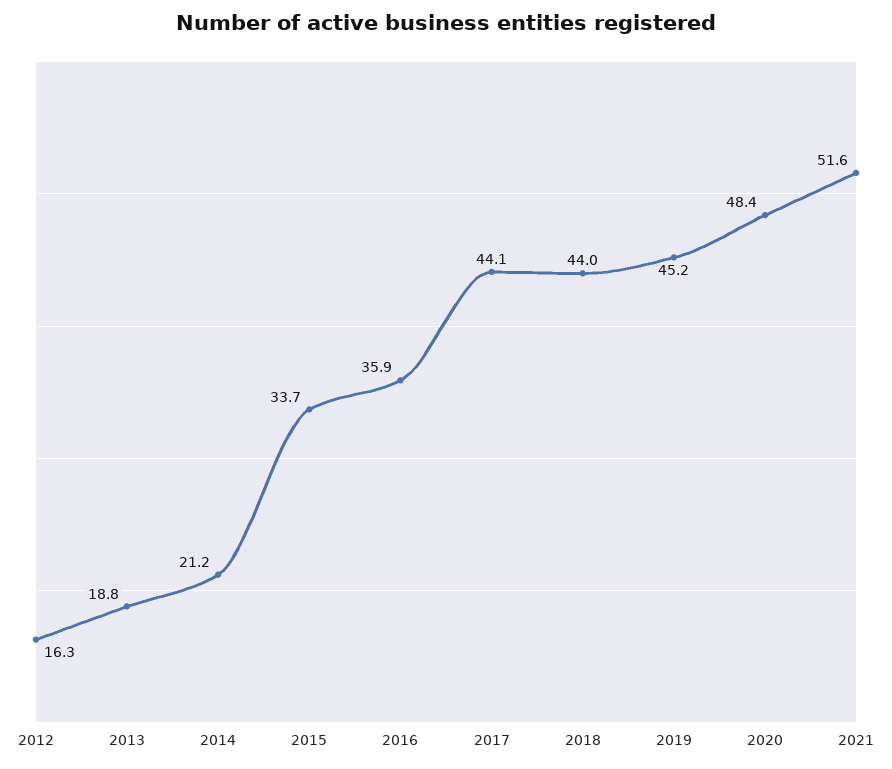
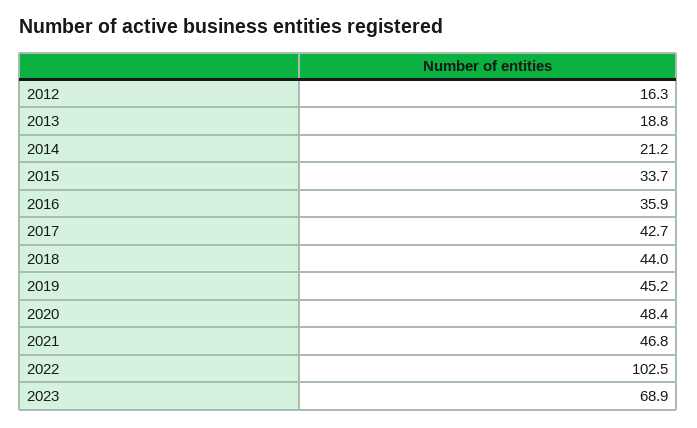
2017: 44.1 -> 42.7
2021: 51.6 -> 46.8
2022: none -> 102.5
2023: none -> 68.9

